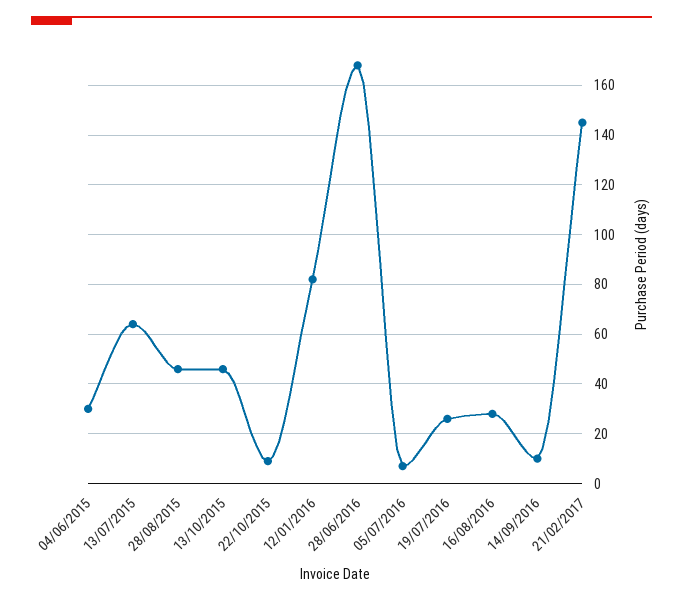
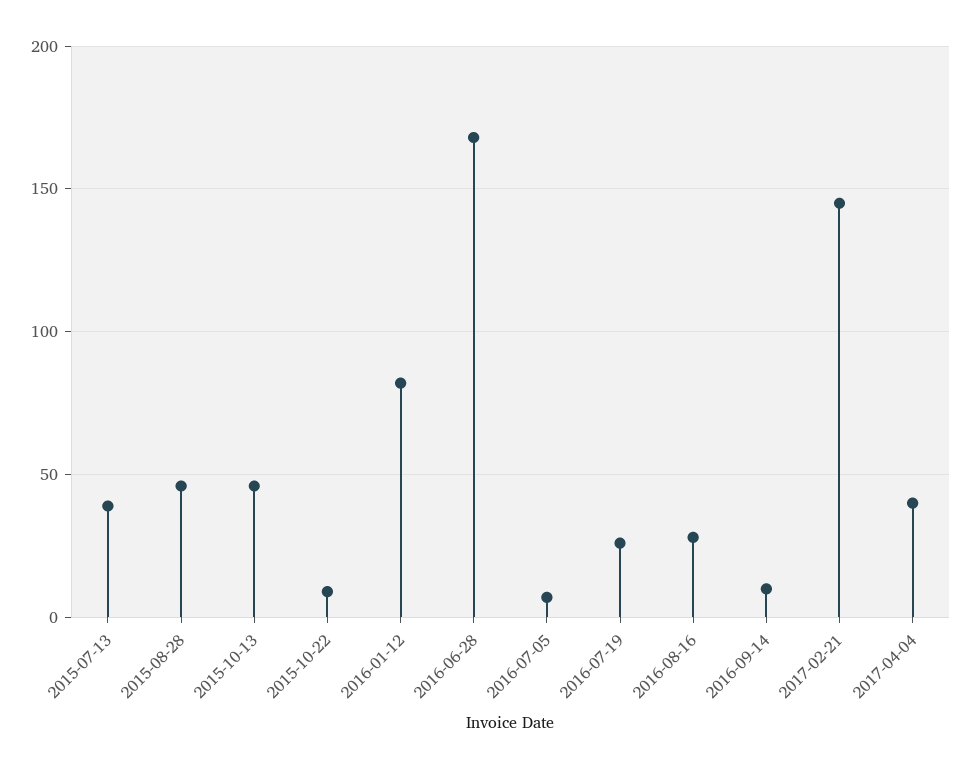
04/06/2015: 30 -> none
13/07/2015: 65 -> 40
2017-04-04: none -> 40

